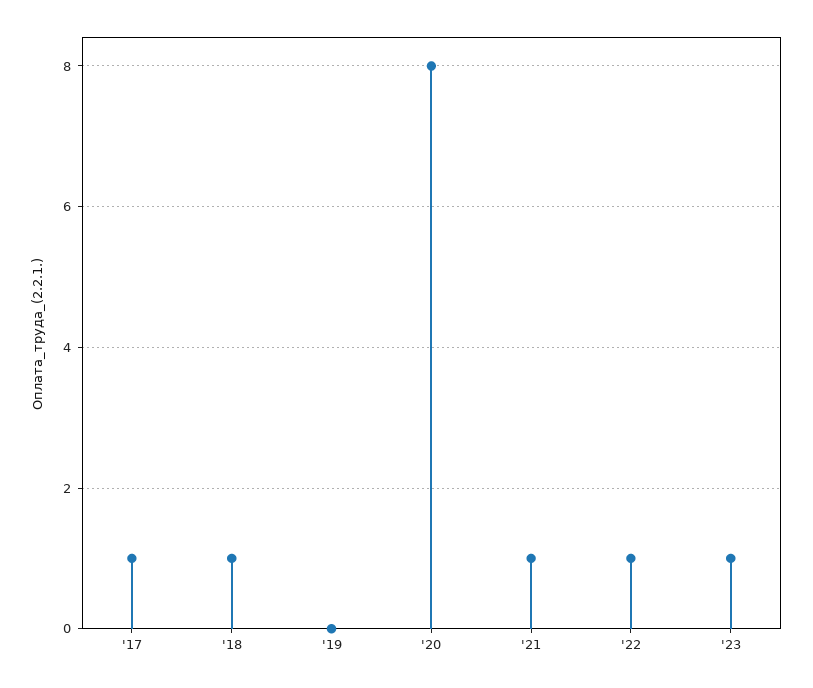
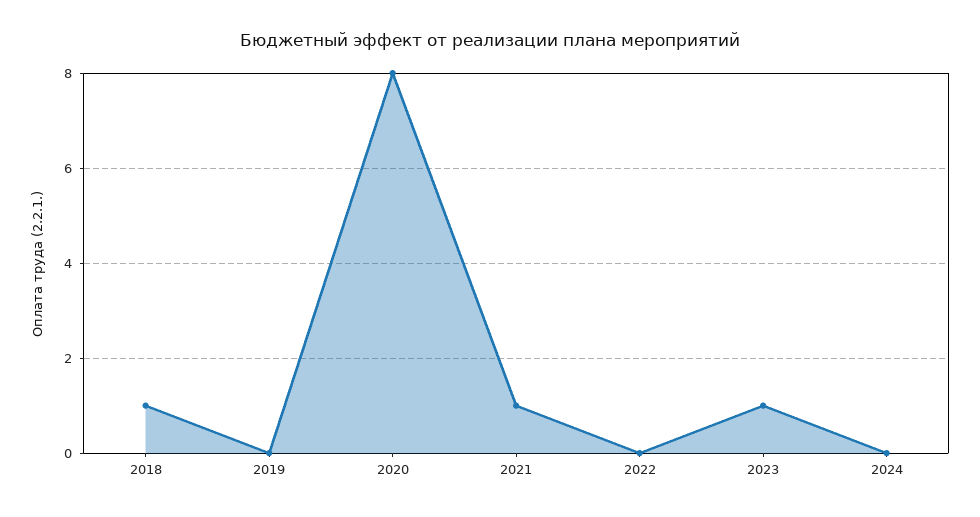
'17: 1 -> none
'22: 1 -> 0
2024: none -> 0

